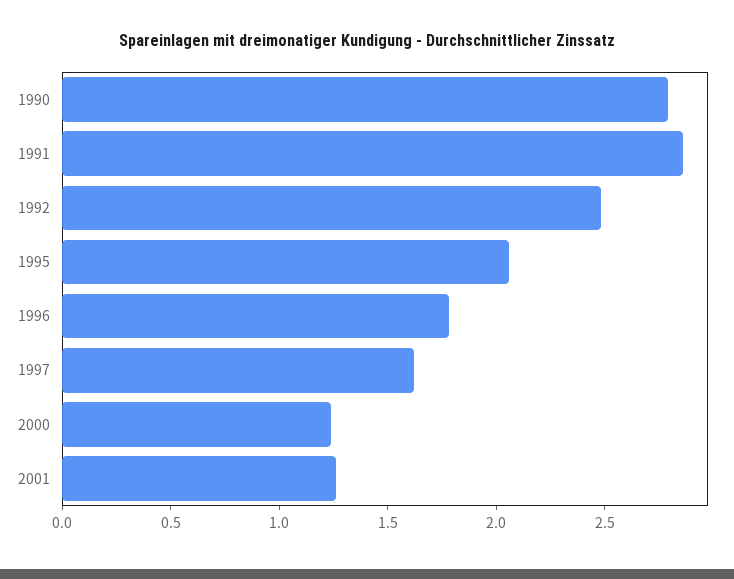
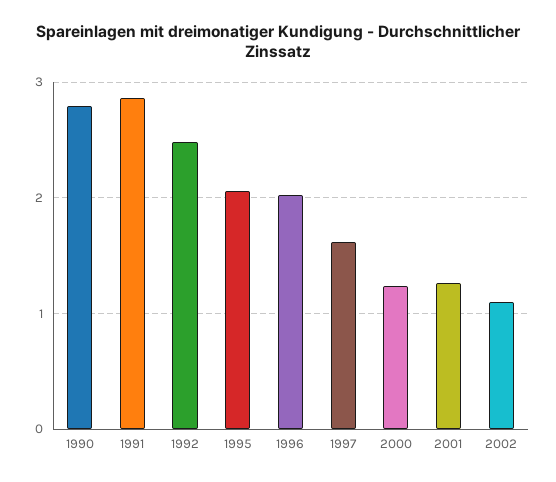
1996: 1.8 -> 2
2002: none -> 1.1

